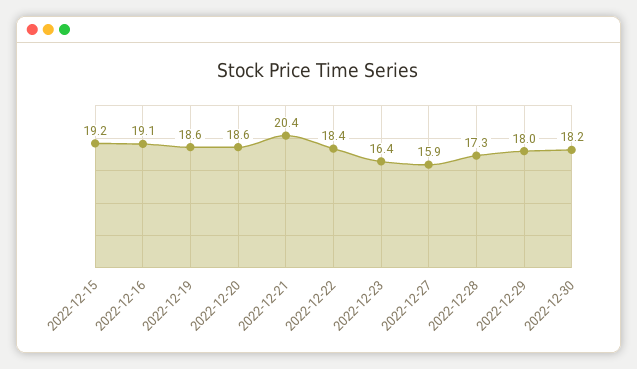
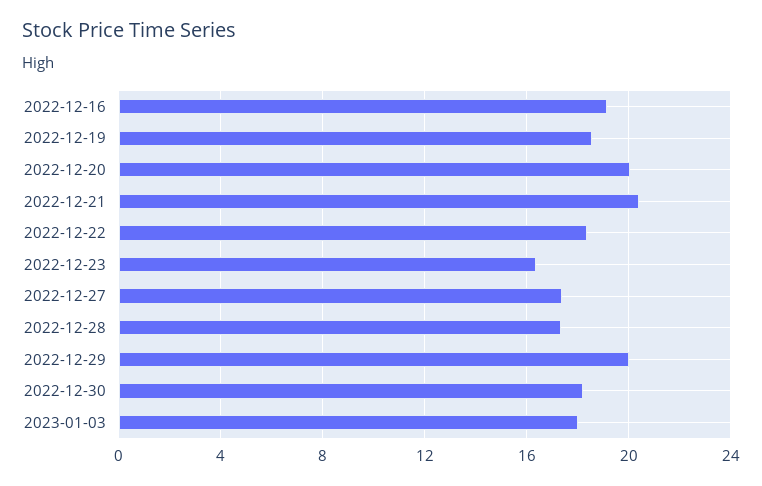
2022-12-15: 19.2 -> none
2022-12-20: 18.6 -> 20
2022-12-27: 15.9 -> 17.5
2022-12-29: 18 -> 20
2023-01-03: none -> 18

